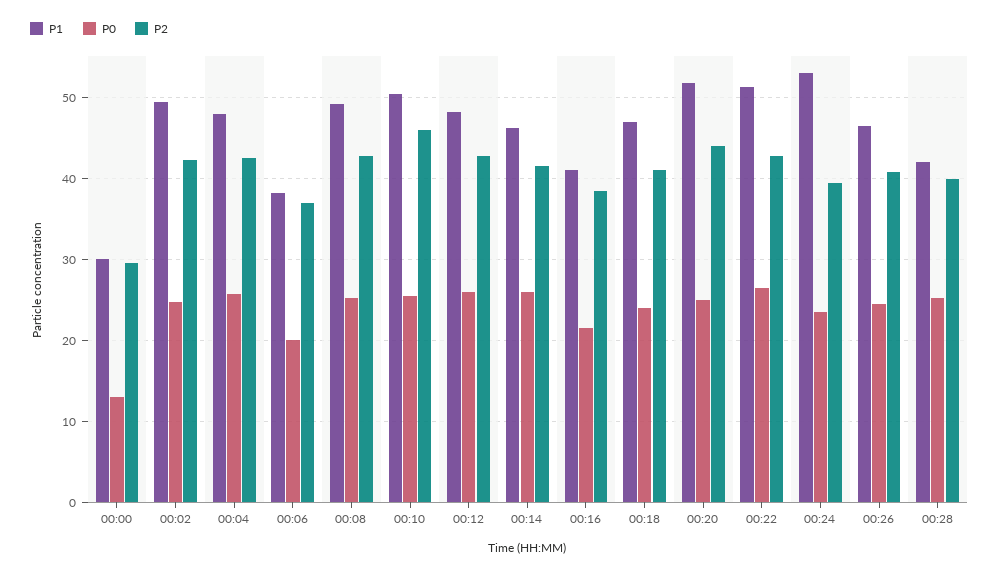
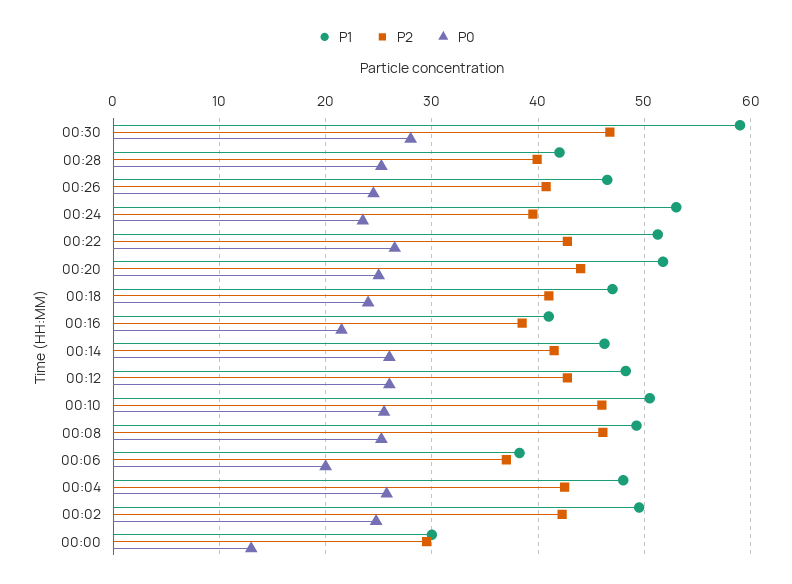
P2, 00:08: 43 -> 46
P1, 00:30: none -> 59
P2, 00:30: none -> 47
P0, 00:30: none -> 28

